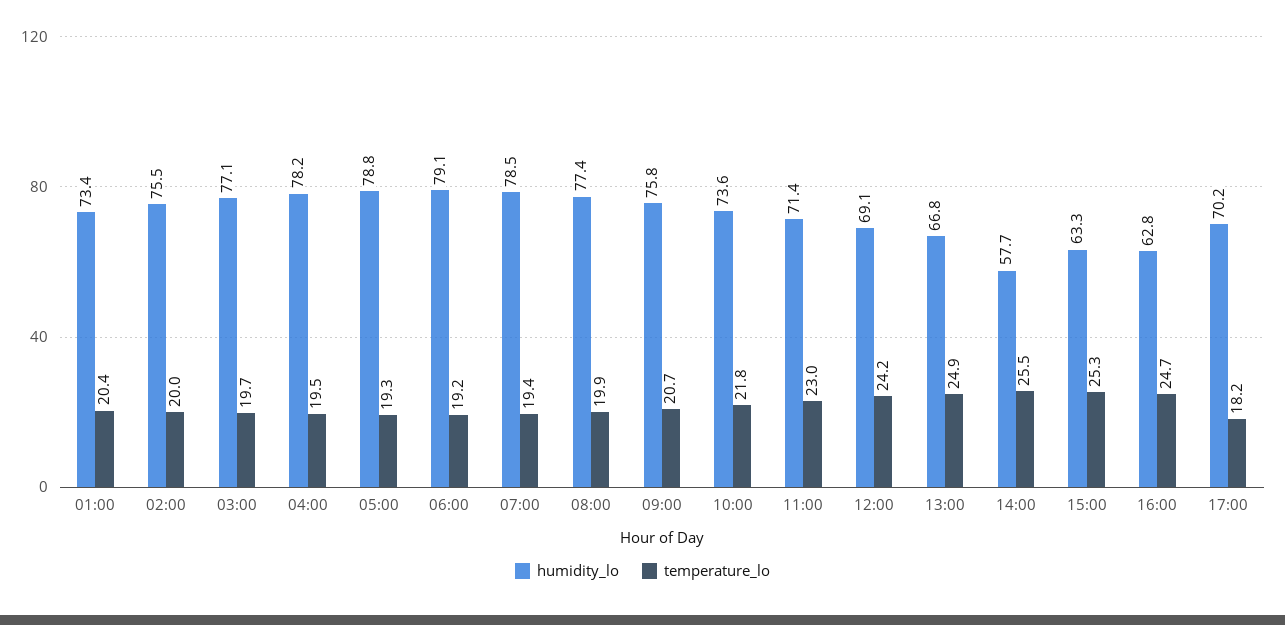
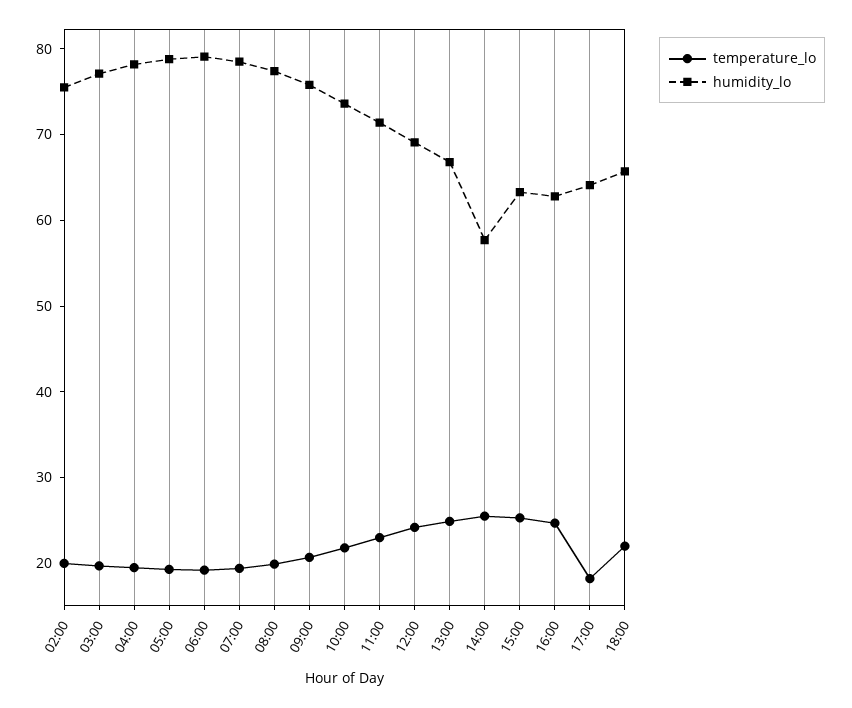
humidity_lo, 01:00: 73.4 -> none
temperature_lo, 01:00: 20.4 -> none
humidity_lo, 17:00: 70.2 -> 64
temperature_lo, 18:00: none -> 22
humidity_lo, 18:00: none -> 66

